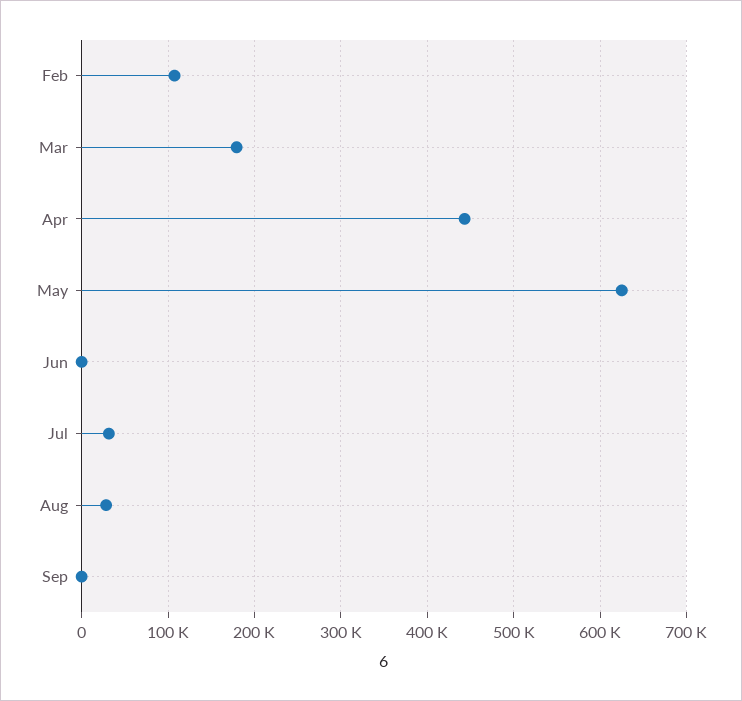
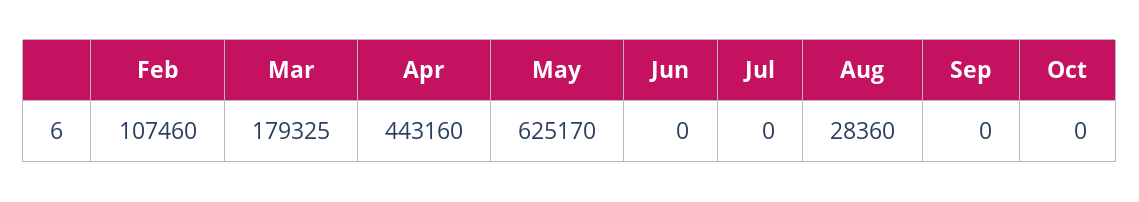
Jul: 30000 -> 0
Oct: none -> 0

